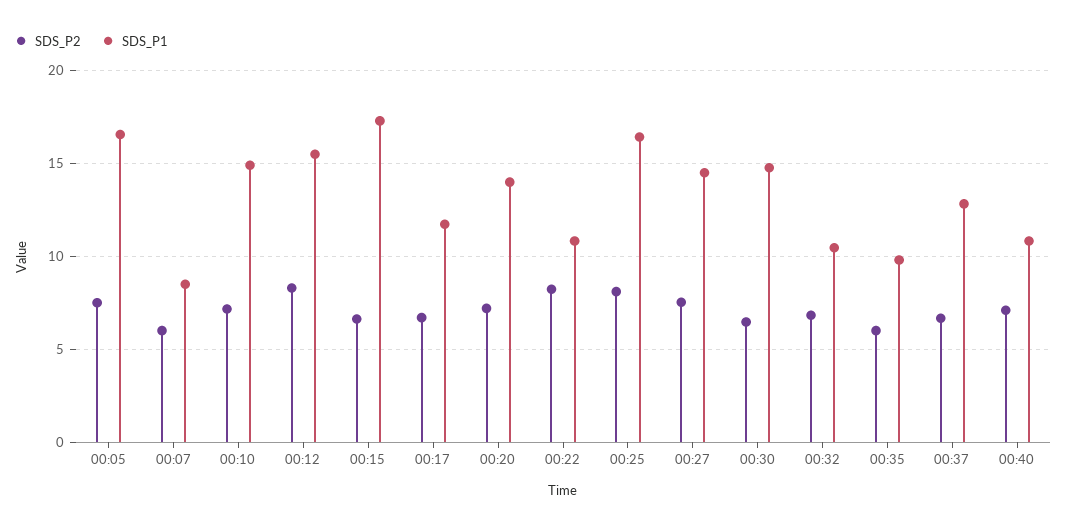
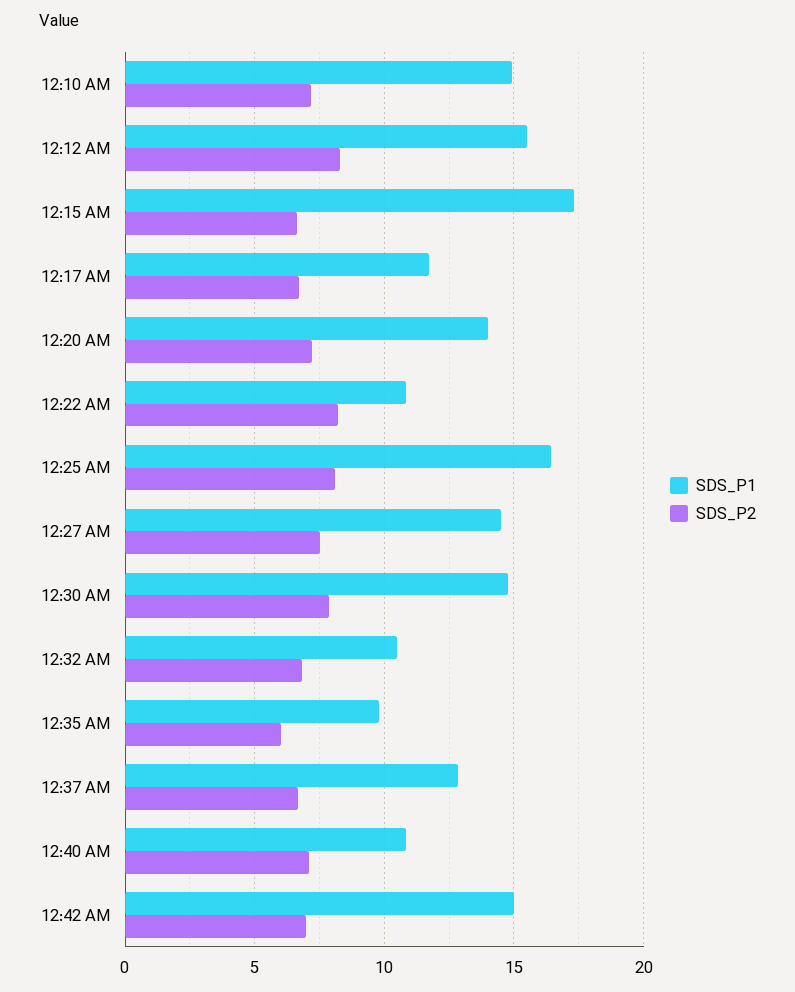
SDS_P2, 00:05: 7.5 -> none
SDS_P1, 00:05: 16.5 -> none
SDS_P2, 00:07: 6 -> none
SDS_P1, 00:07: 8.5 -> none
SDS_P2, 00:30: 6.5 -> 8
SDS_P1, 12:42 AM: none -> 15
SDS_P2, 12:42 AM: none -> 7

